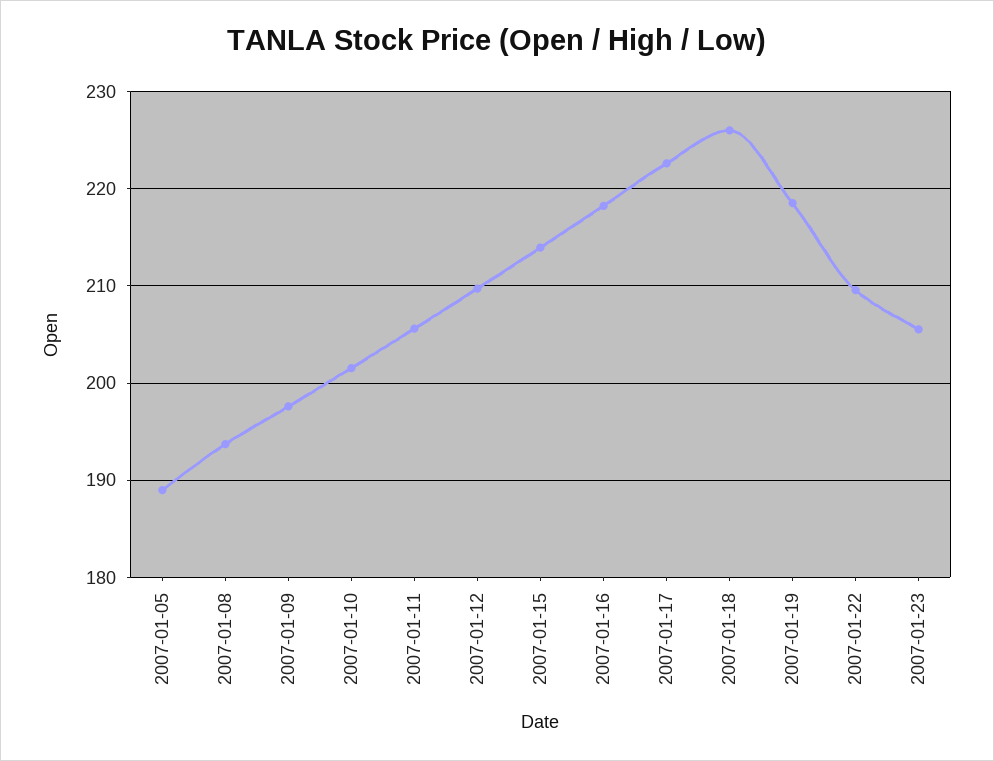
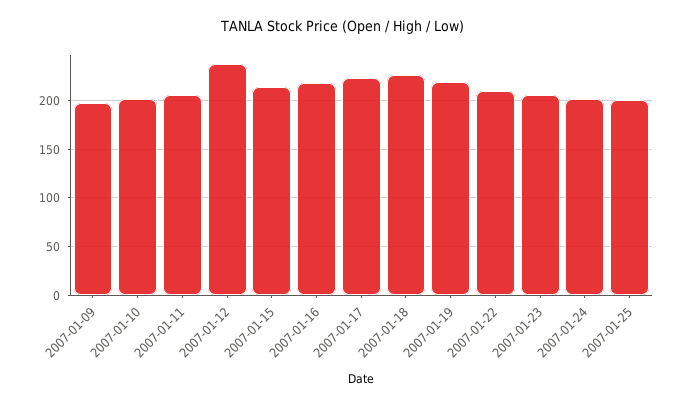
2007-01-05: 189 -> none
2007-01-08: 194 -> none
2007-01-12: 210 -> 240
2007-01-24: none -> 200
2007-01-25: none -> 200

